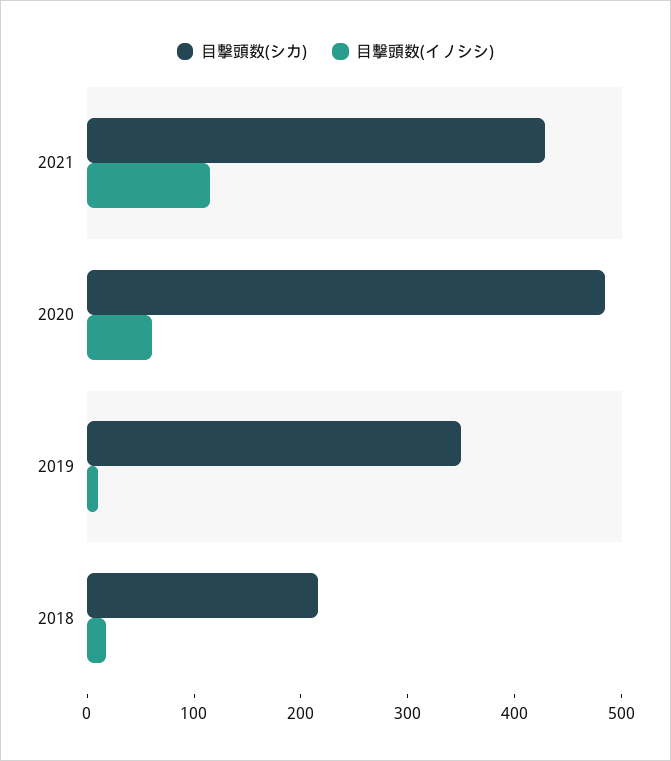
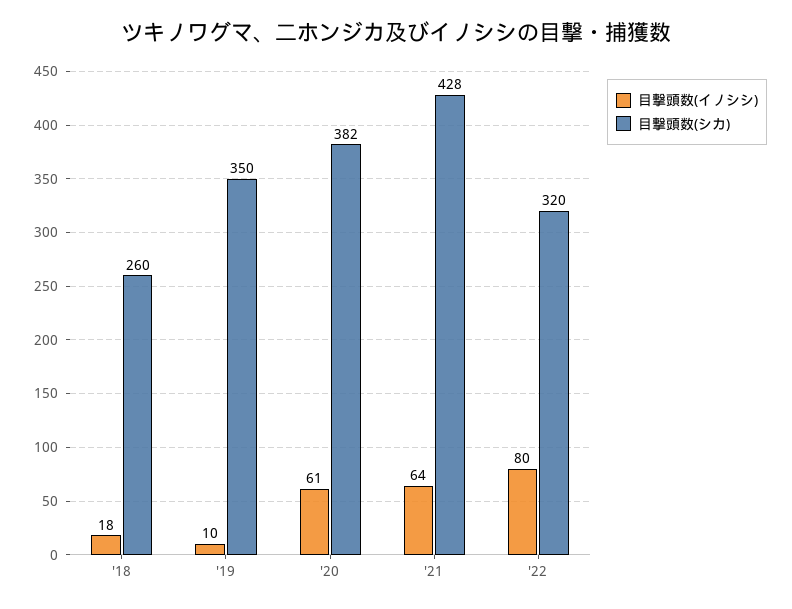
目撃頭数(イノシシ), 2021: 120 -> 64
目撃頭数(シカ), 2020: 480 -> 382
目撃頭数(シカ), 2018: 220 -> 260
目撃頭数(イノシシ), '22: none -> 80
目撃頭数(シカ), '22: none -> 320

